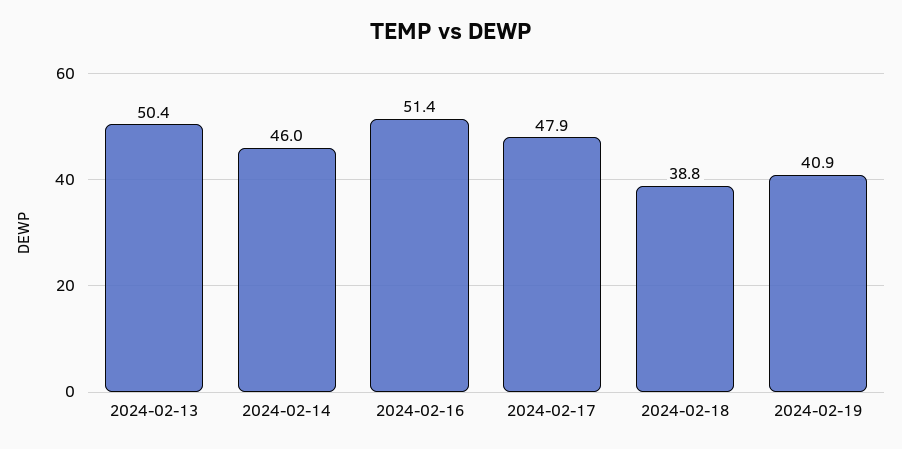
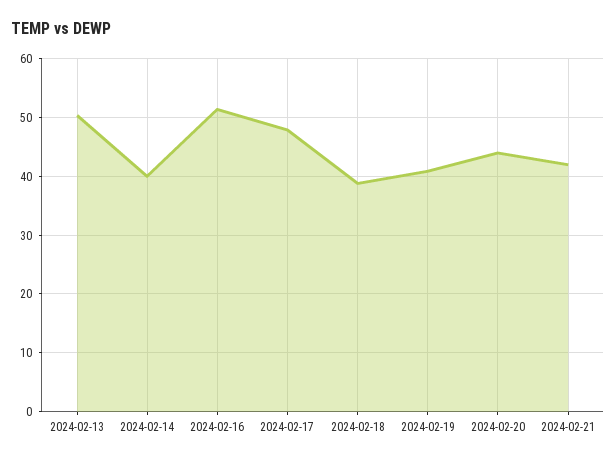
2024-02-14: 46 -> 40
2024-02-20: none -> 44
2024-02-21: none -> 42

